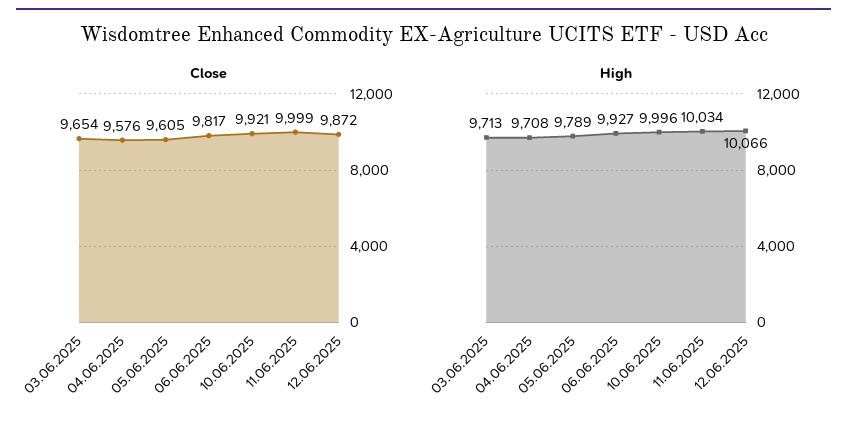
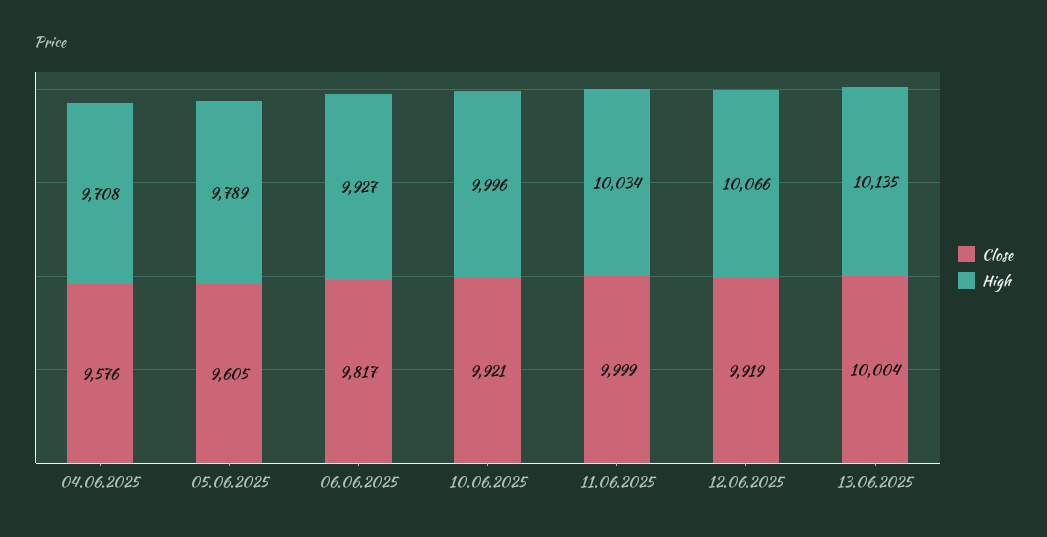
Close, 03.06.2025: 9654 -> none
Close, 12.06.2025: 9872 -> 9919
High, 03.06.2025: 9713 -> none
Close, 13.06.2025: none -> 10004
High, 13.06.2025: none -> 10135

